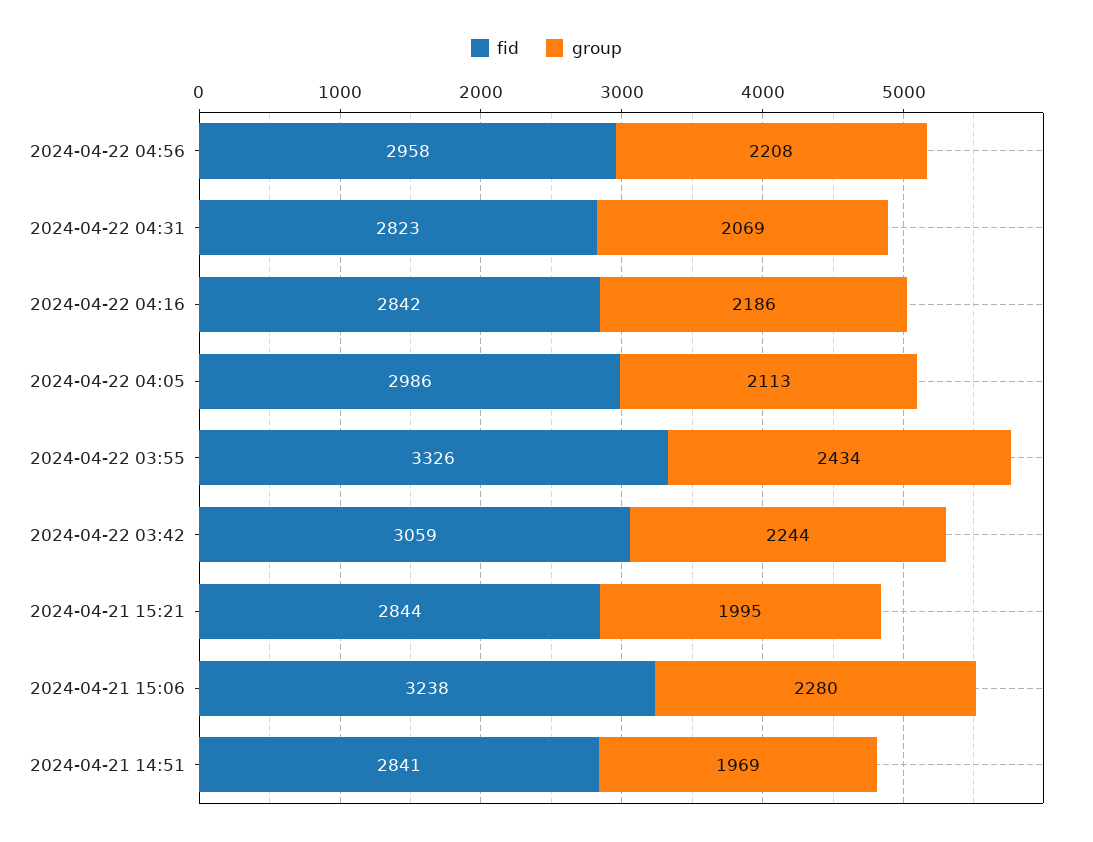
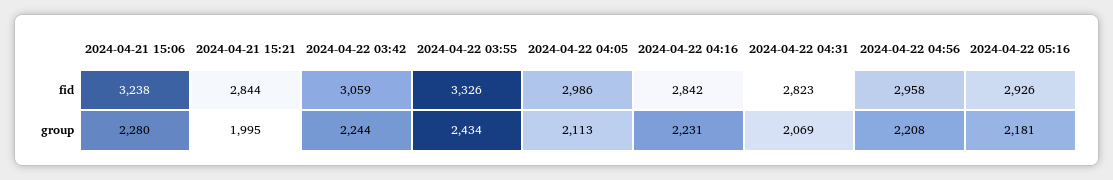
group, 2024-04-22 04:16: 2186 -> 2231
fid, 2024-04-21 14:51: 2841 -> none
group, 2024-04-21 14:51: 1969 -> none
fid, 2024-04-22 05:16: none -> 2926
group, 2024-04-22 05:16: none -> 2181

